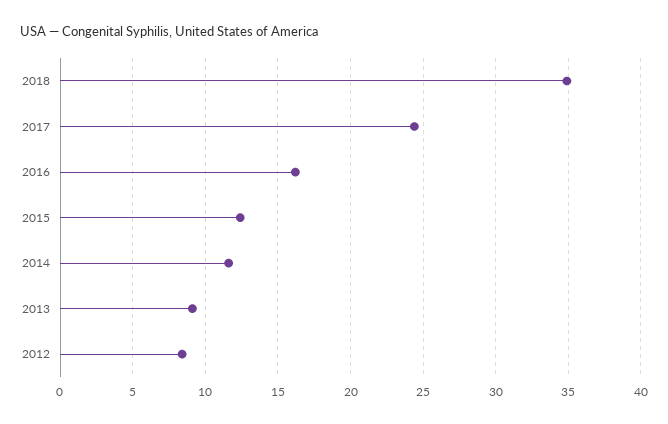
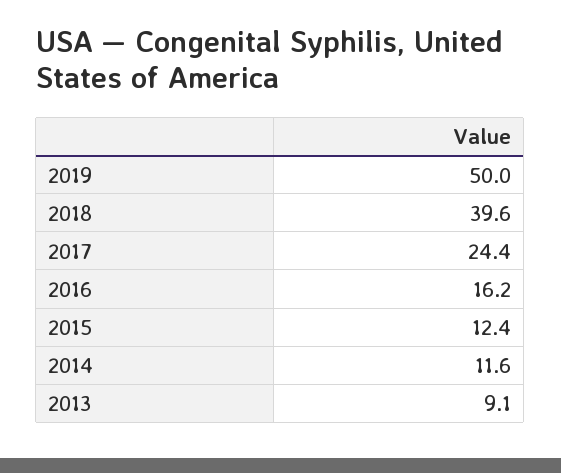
2018: 35 -> 39.6
2012: 8.5 -> none
2019: none -> 50

